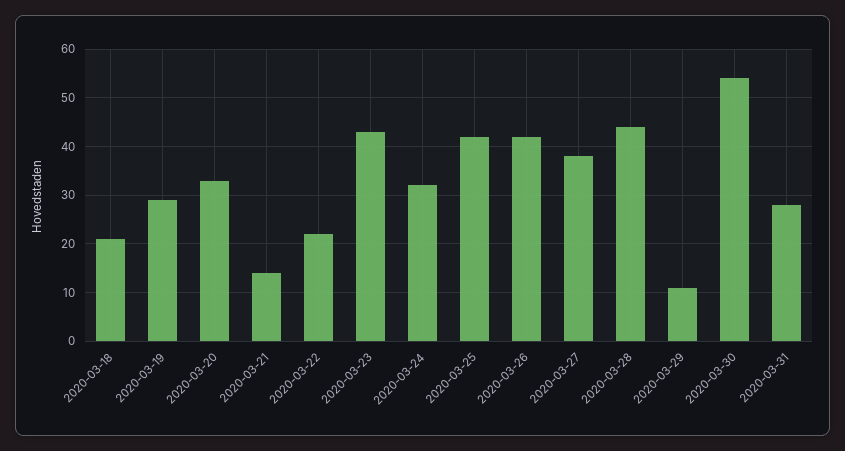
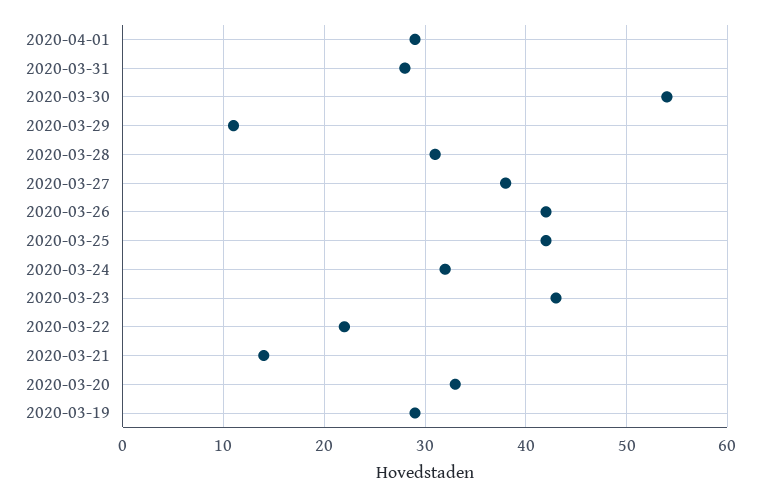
2020-03-18: 20 -> none
2020-03-28: 45 -> 31
2020-04-01: none -> 29

